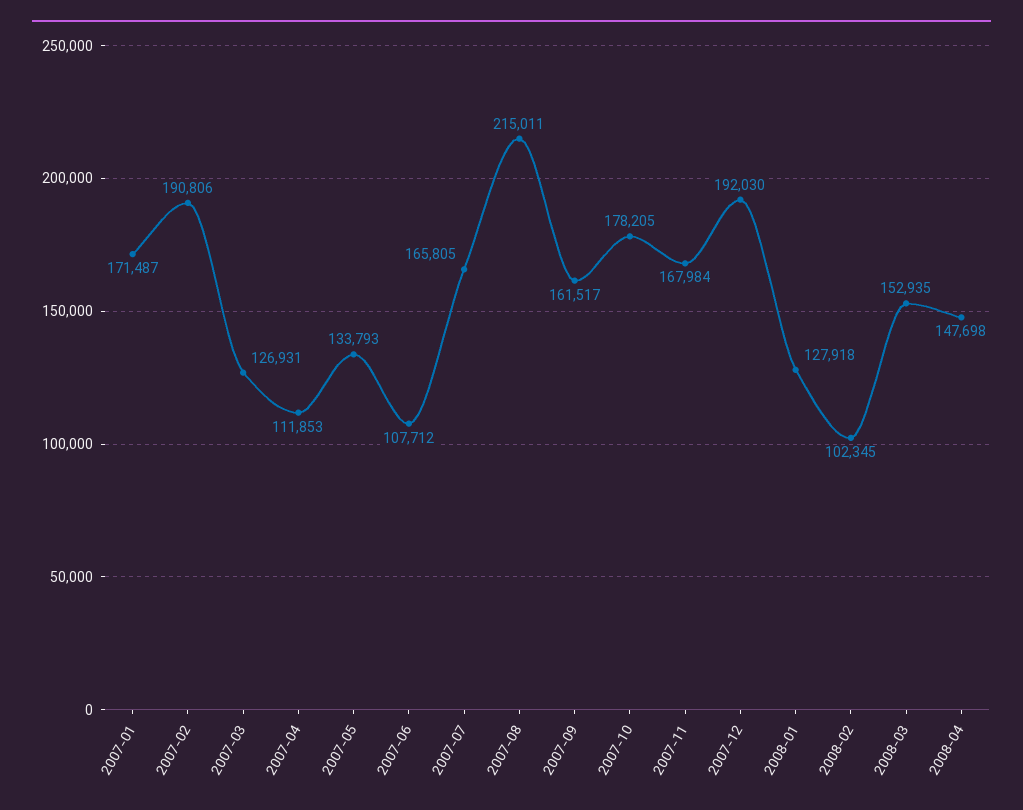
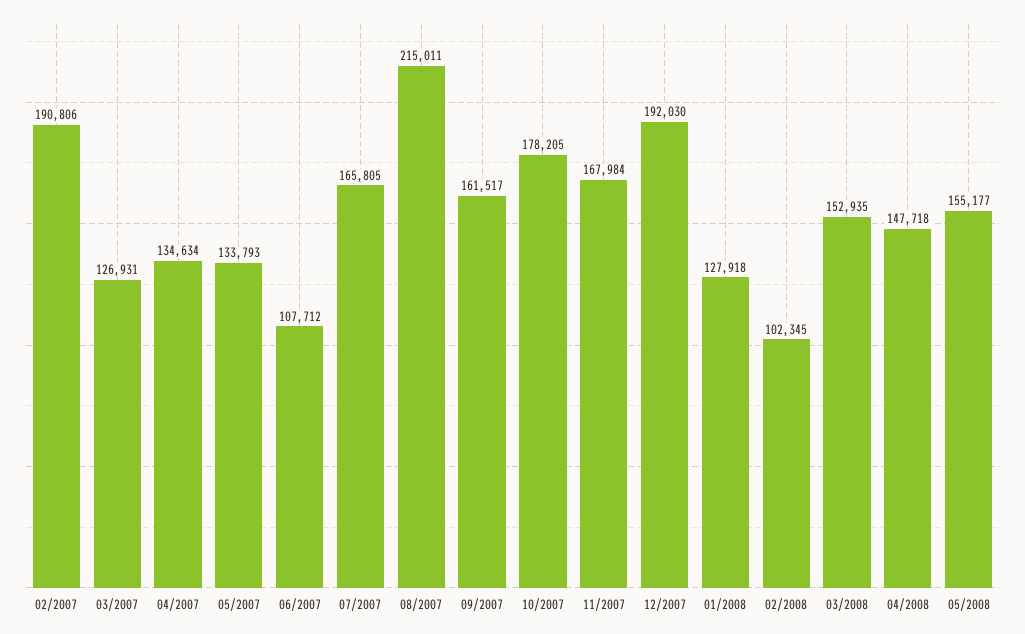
2007-01: 171487 -> none
2007-04: 111853 -> 134634
2008-04: 147698 -> 147718
05/2008: none -> 155177

